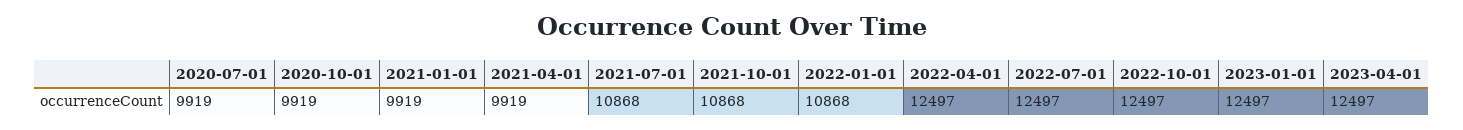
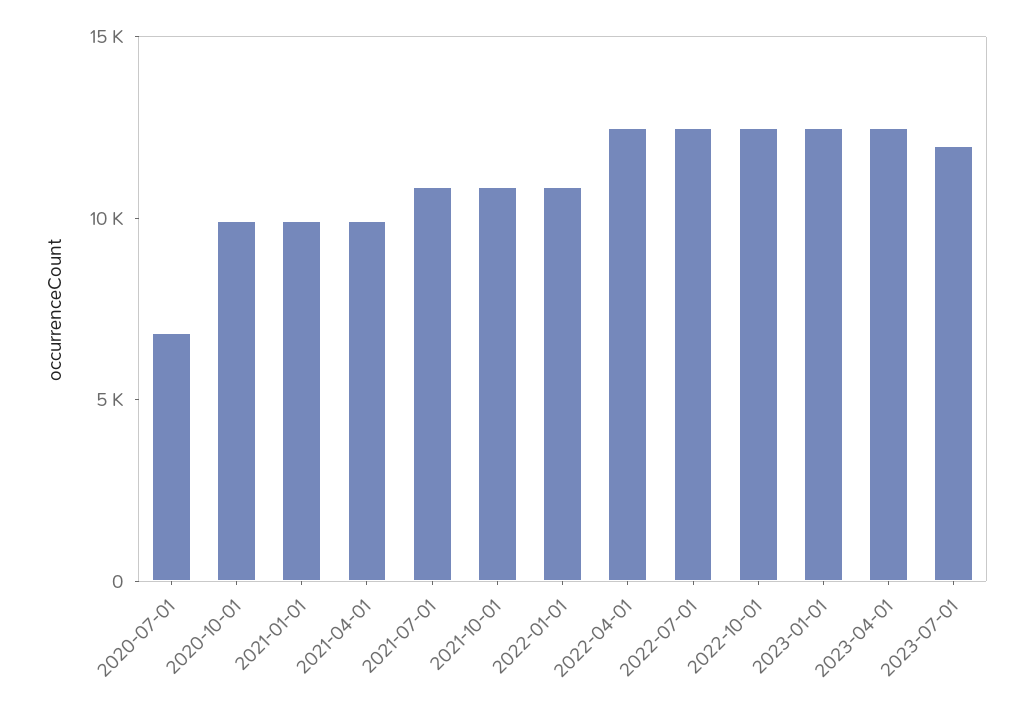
2020-07-01: 9919 -> 7000
2023-07-01: none -> 12000

